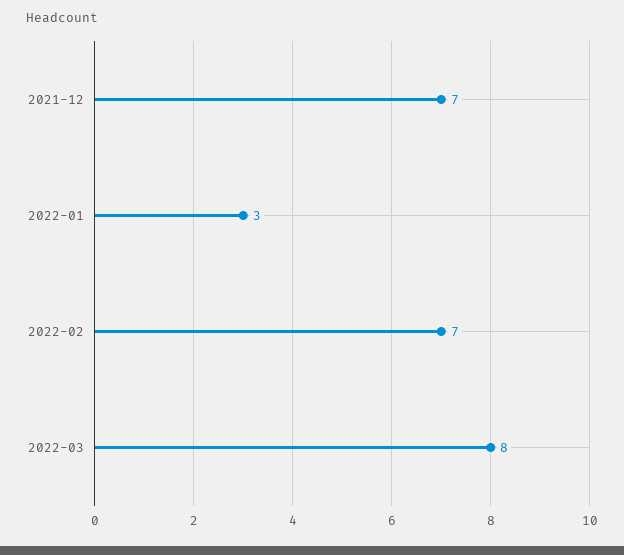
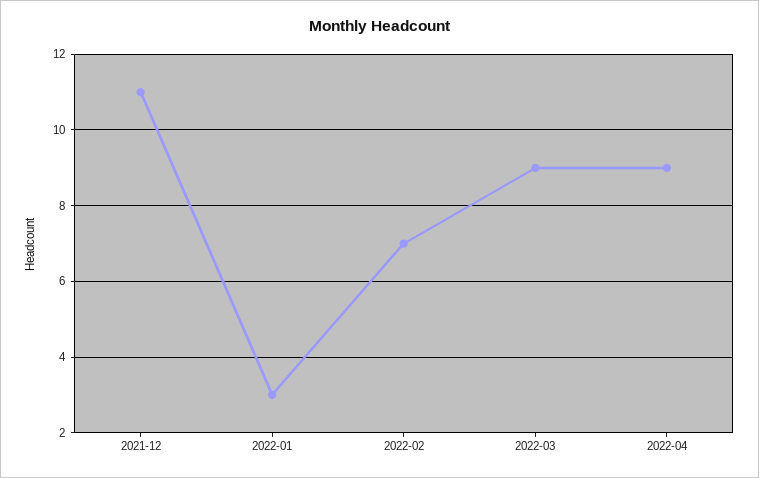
2021-12: 7 -> 11
2022-03: 8 -> 9
2022-04: none -> 9

